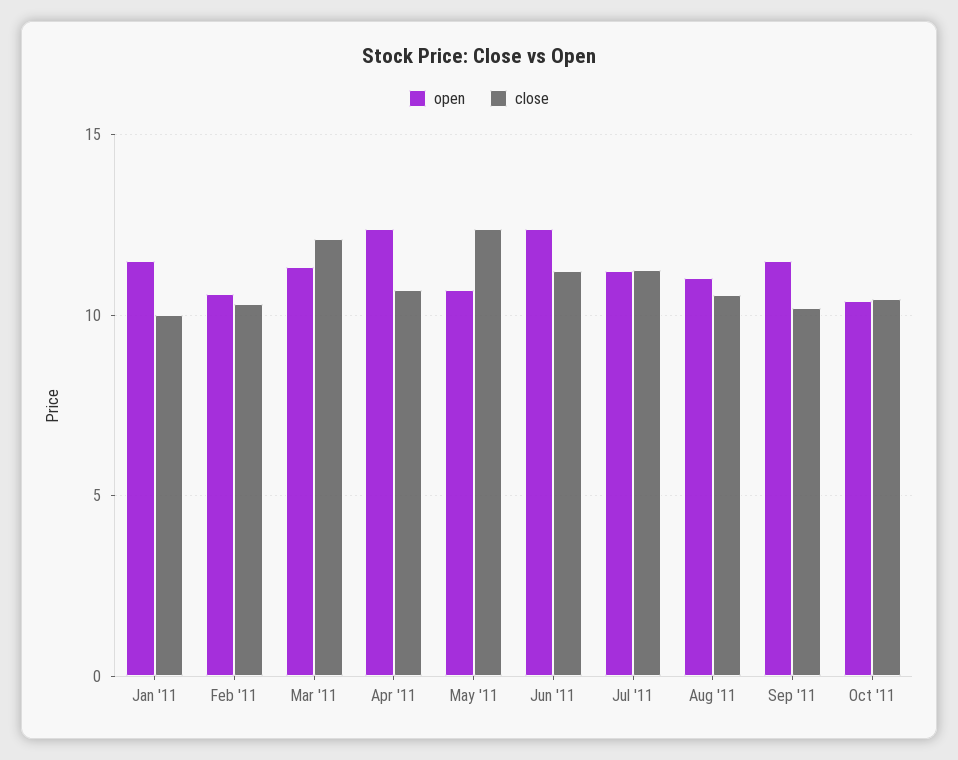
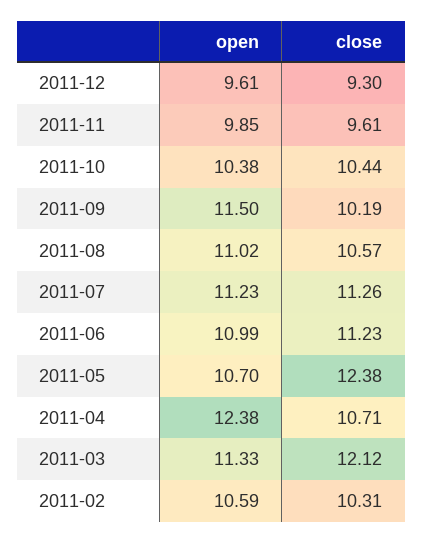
open, Jan '11: 11.5 -> none
close, Jan '11: 10 -> none
open, Jun '11: 12.5 -> 10.99
open, 2011-12: none -> 9.61
close, 2011-12: none -> 9.3
open, 2011-11: none -> 9.85
close, 2011-11: none -> 9.61

